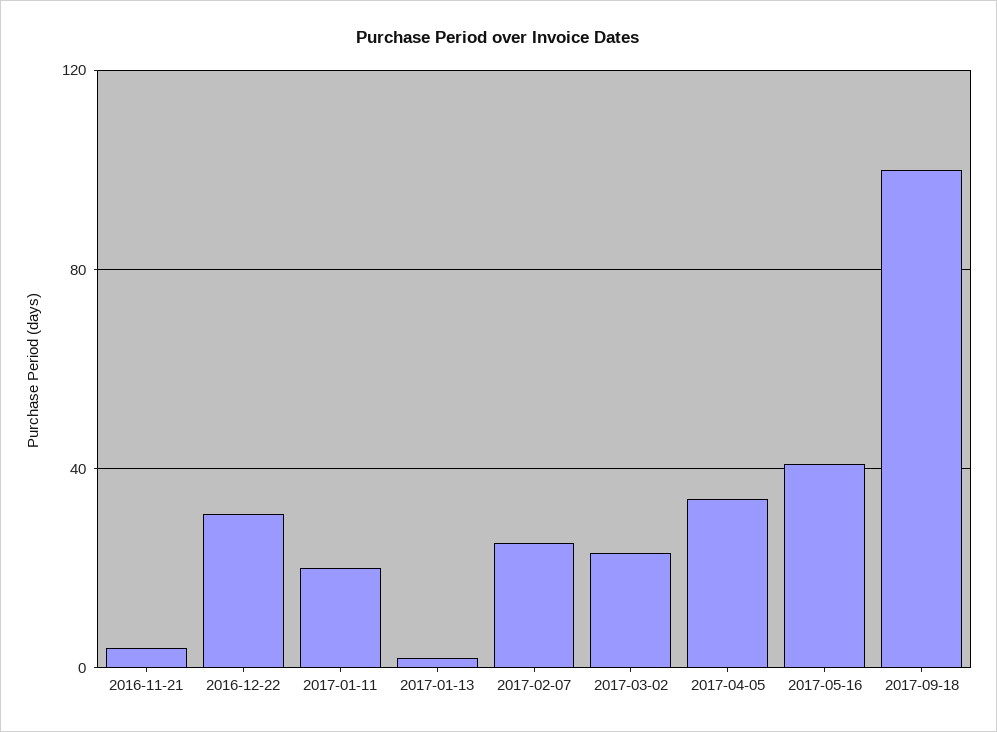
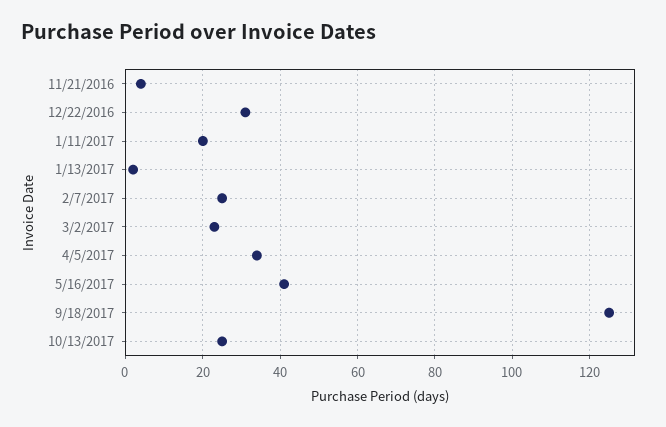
2017-09-18: 100 -> 125
10/13/2017: none -> 25

